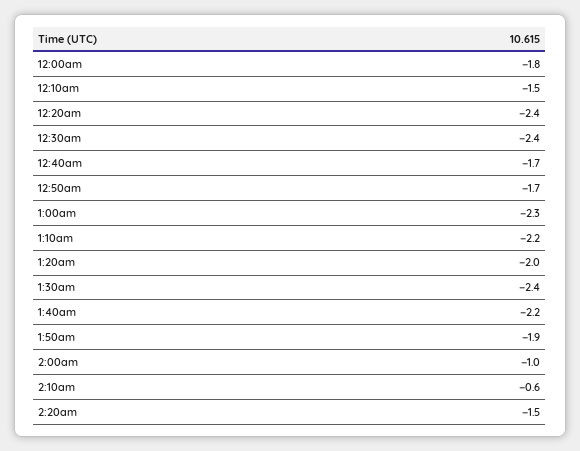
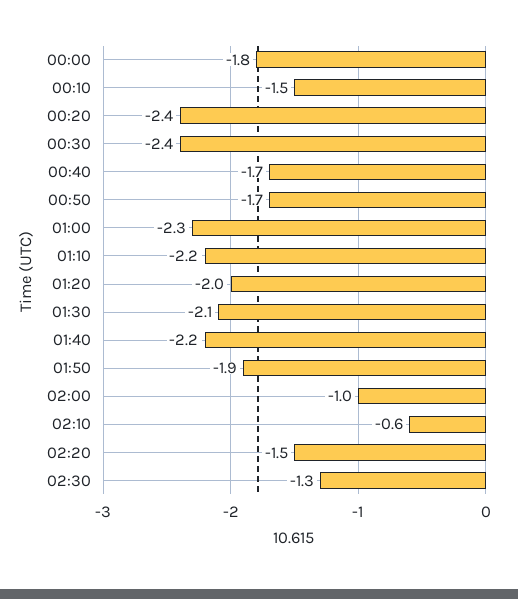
1:30am: -2.4 -> -2.1
02:30: none -> -1.3

